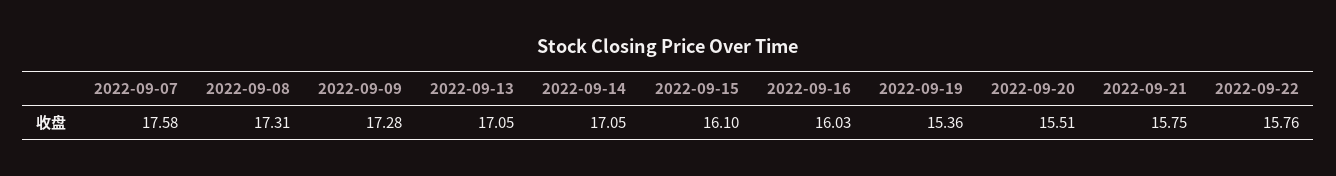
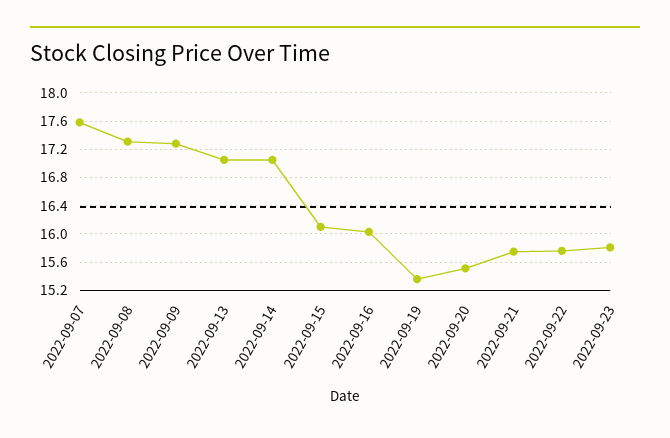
2022-09-23: none -> 15.8

